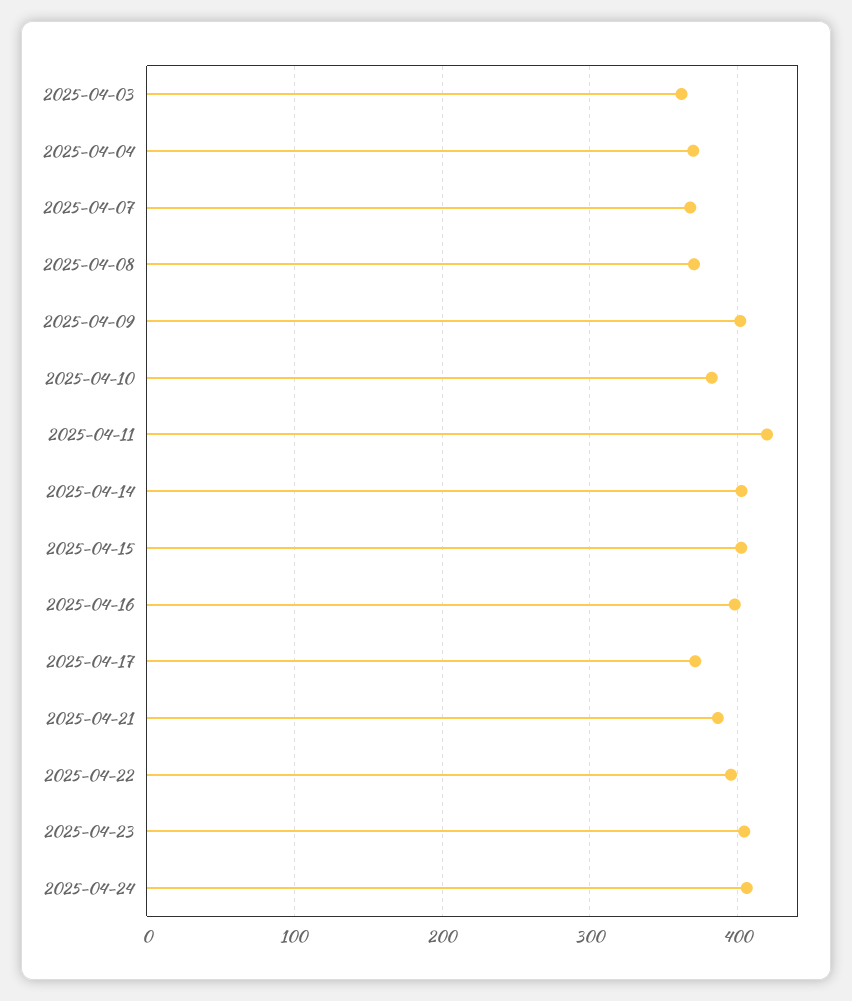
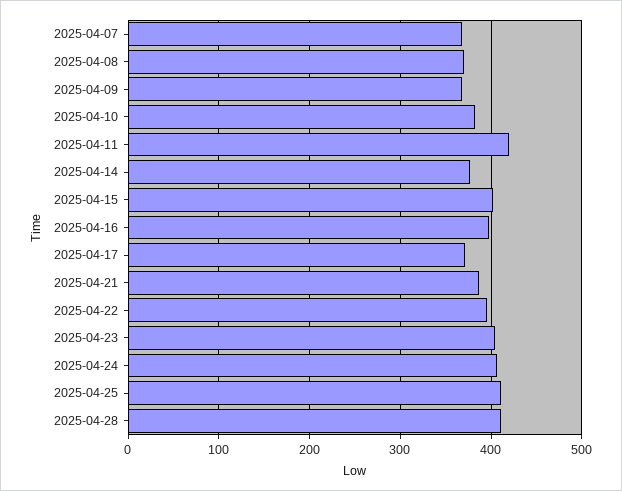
2025-04-03: 360 -> none
2025-04-04: 370 -> none
2025-04-09: 400 -> 370
2025-04-14: 400 -> 380
2025-04-25: none -> 410
2025-04-28: none -> 410

